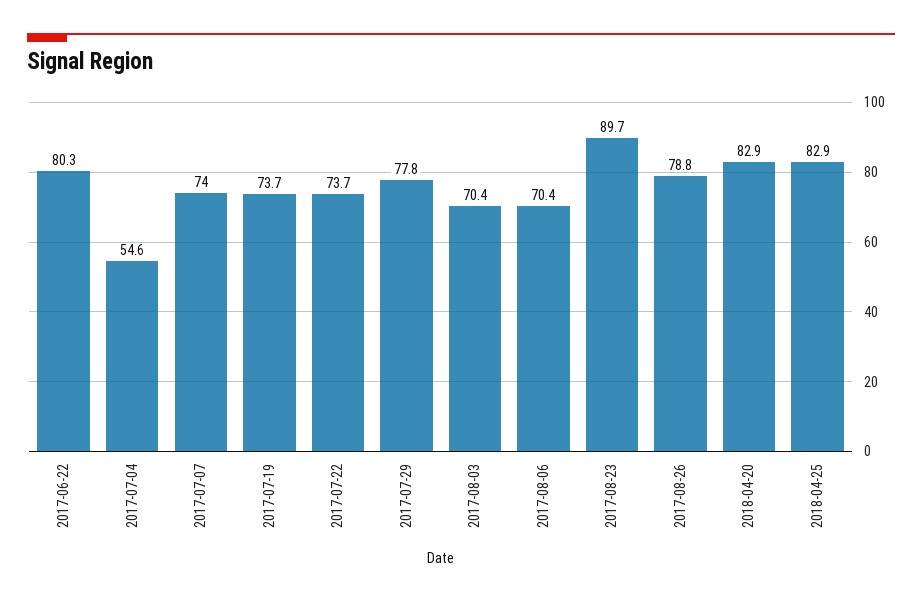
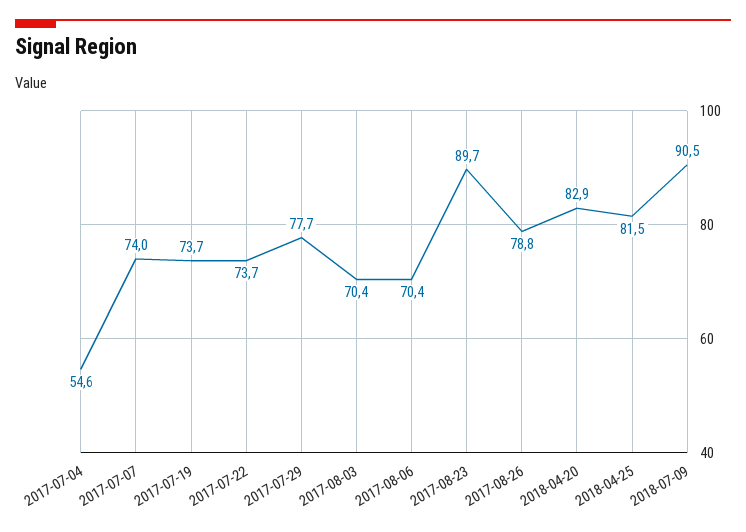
2017-06-22: 80.3 -> none
2017-07-29: 77.8 -> 77.7
2018-04-25: 82.9 -> 81.5
2018-07-09: none -> 90.5

